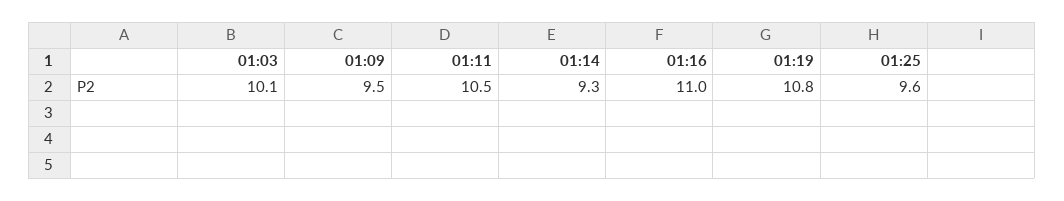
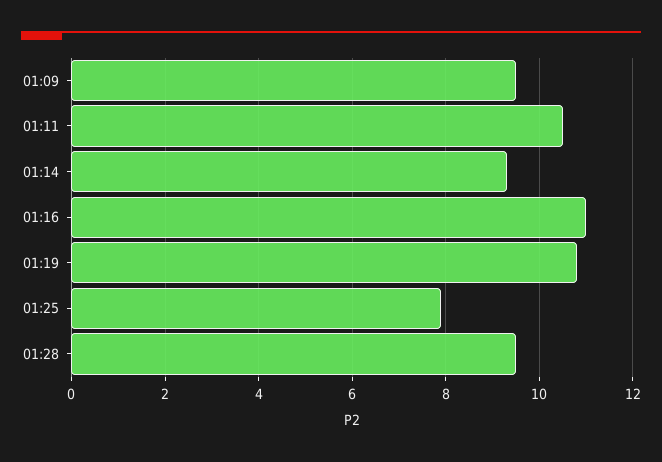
01:03: 10.1 -> none
01:25: 9.6 -> 8
01:28: none -> 9.5

